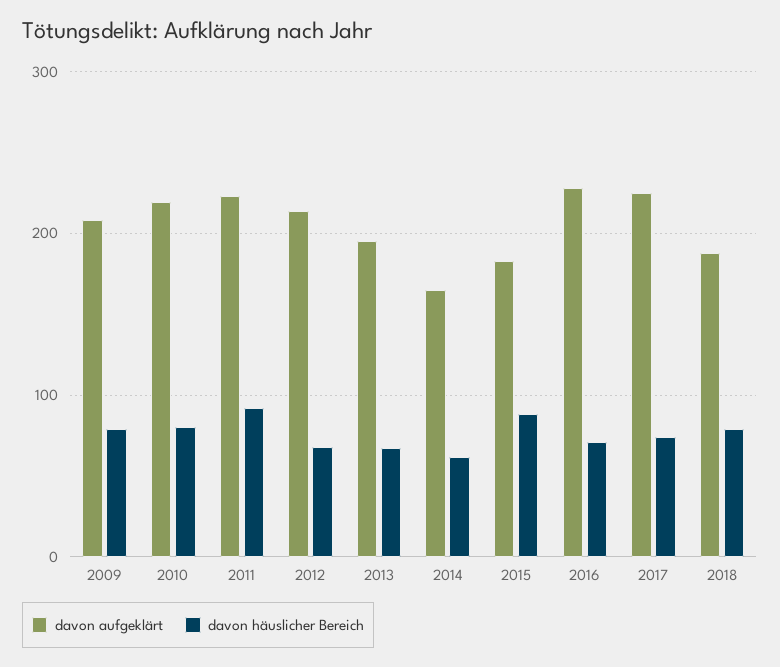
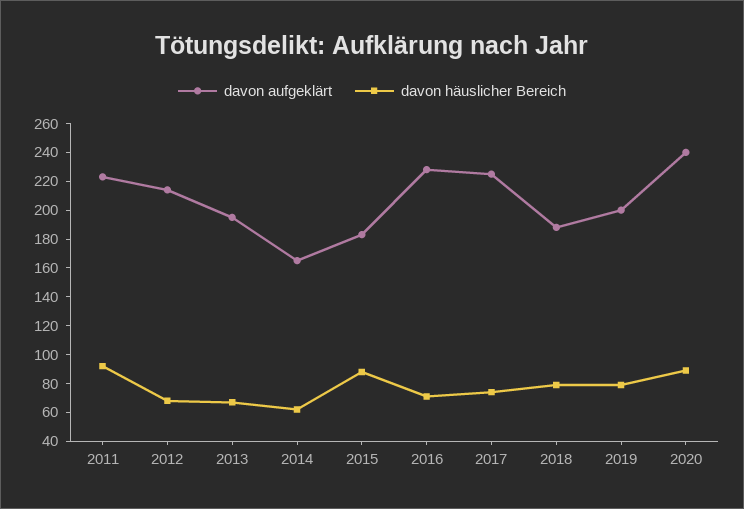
davon aufgeklärt, 2009: 210 -> none
davon häuslicher Bereich, 2009: 80 -> none
davon aufgeklärt, 2010: 220 -> none
davon häuslicher Bereich, 2010: 80 -> none
davon aufgeklärt, 2019: none -> 200
davon häuslicher Bereich, 2019: none -> 80
davon aufgeklärt, 2020: none -> 240
davon häuslicher Bereich, 2020: none -> 90

